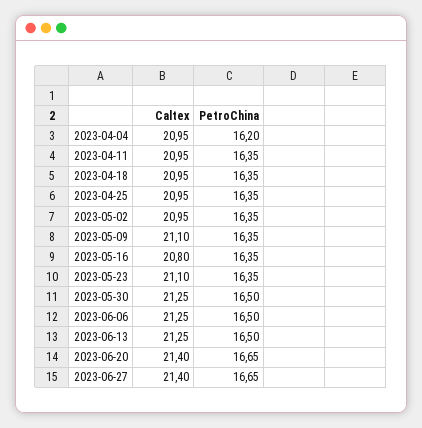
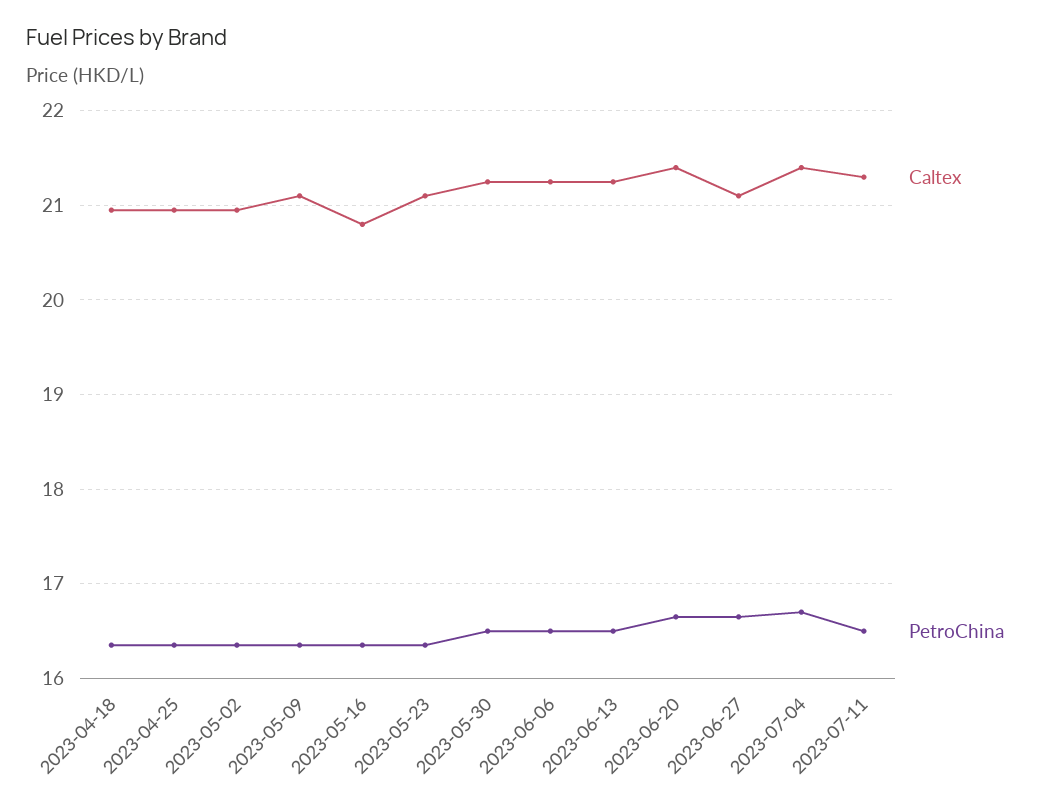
Caltex, 2023-04-04: 20.95 -> none
PetroChina, 2023-04-04: 16.2 -> none
Caltex, 2023-04-11: 20.95 -> none
PetroChina, 2023-04-11: 16.35 -> none
Caltex, 2023-06-27: 21.4 -> 21.1
Caltex, 2023-07-04: none -> 21.4
PetroChina, 2023-07-04: none -> 16.7
Caltex, 2023-07-11: none -> 21.3
PetroChina, 2023-07-11: none -> 16.5

